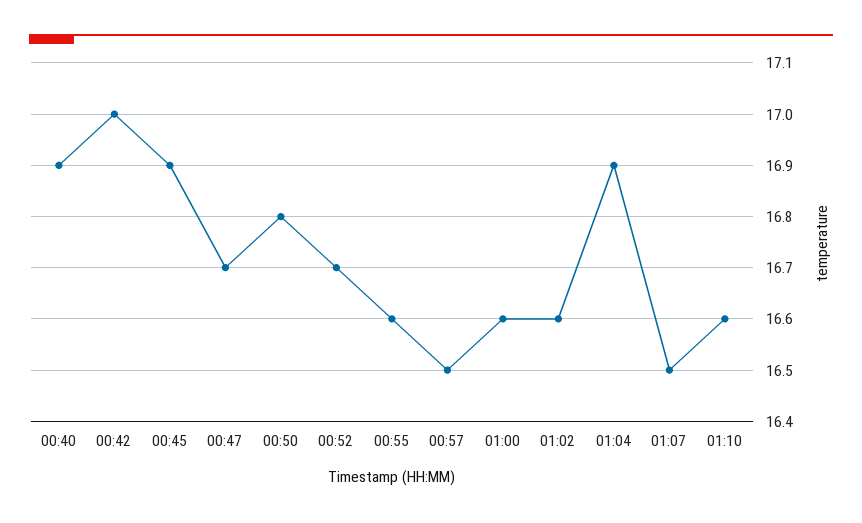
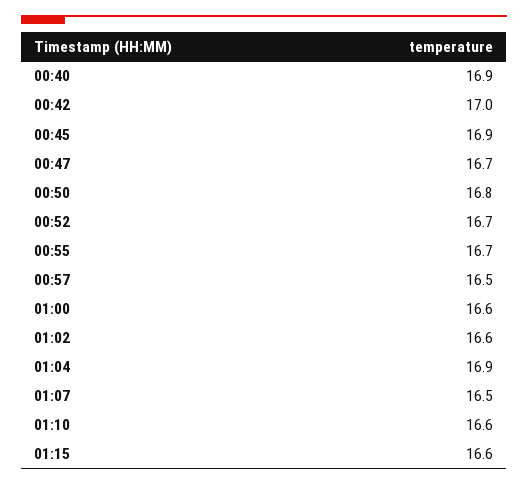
00:55: 16.6 -> 16.7
01:15: none -> 16.6

